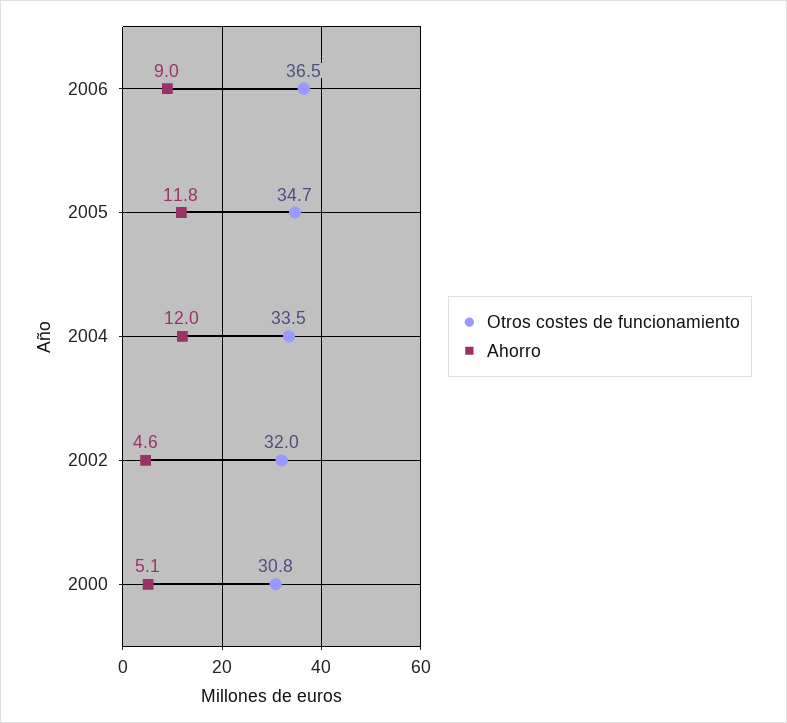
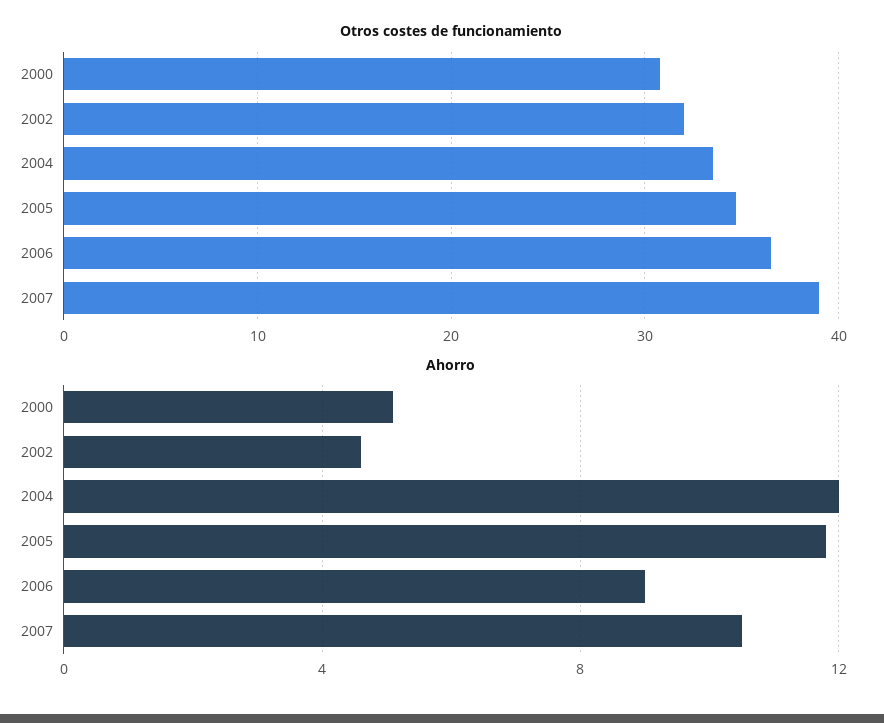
Otros costes de funcionamiento, 2007: none -> 39
Ahorro, 2007: none -> 10.5

